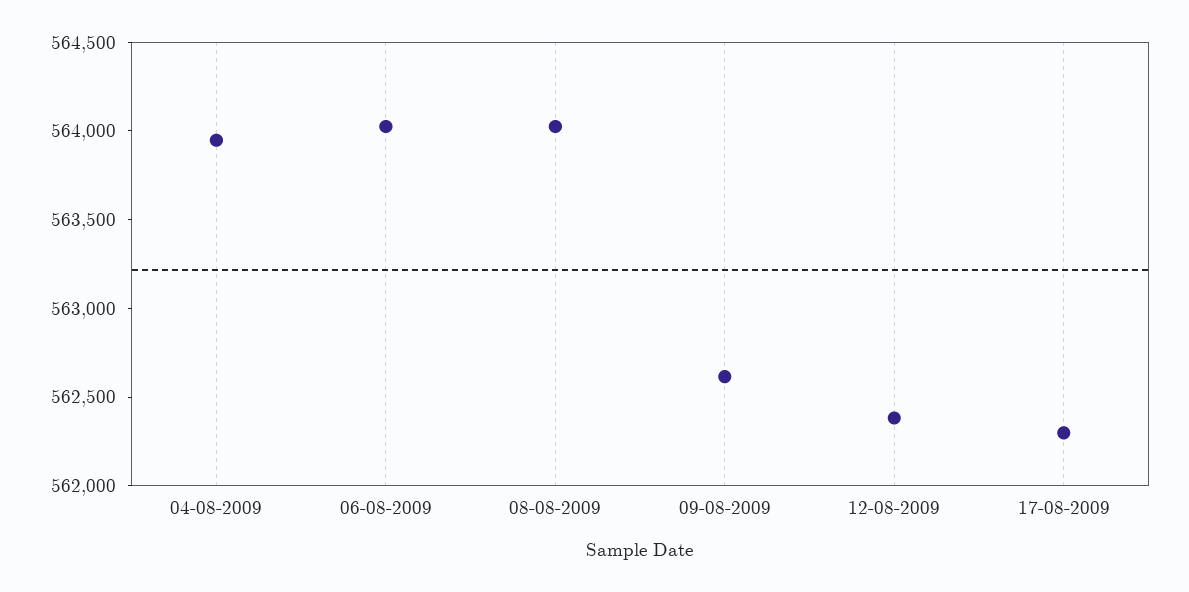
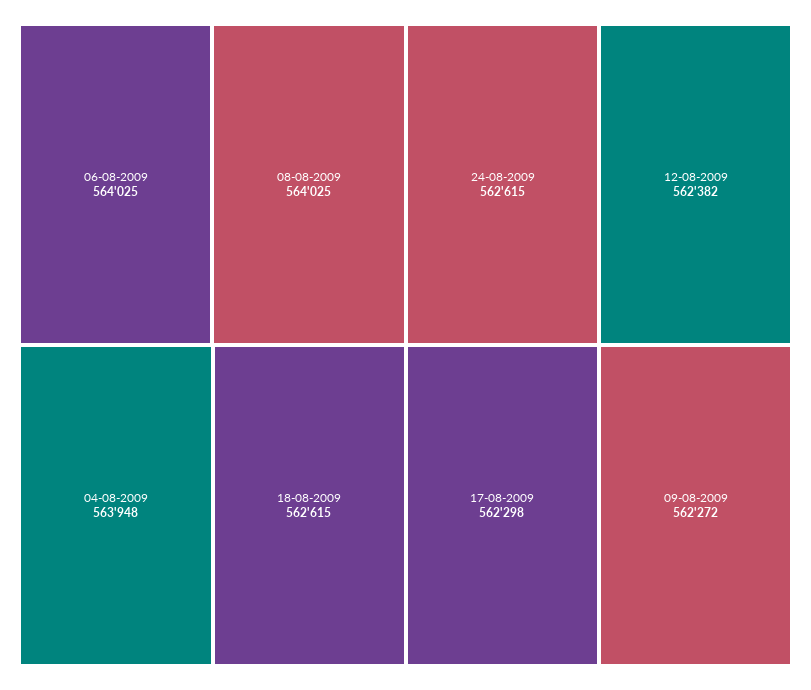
09-08-2009: 562600 -> 562272
18-08-2009: none -> 562615
24-08-2009: none -> 562615

